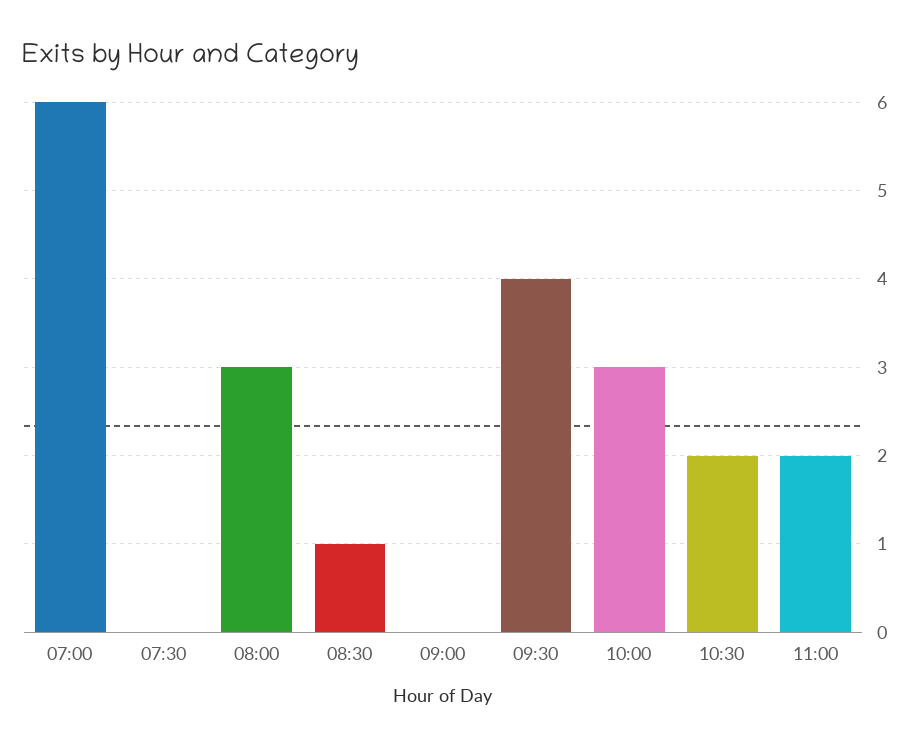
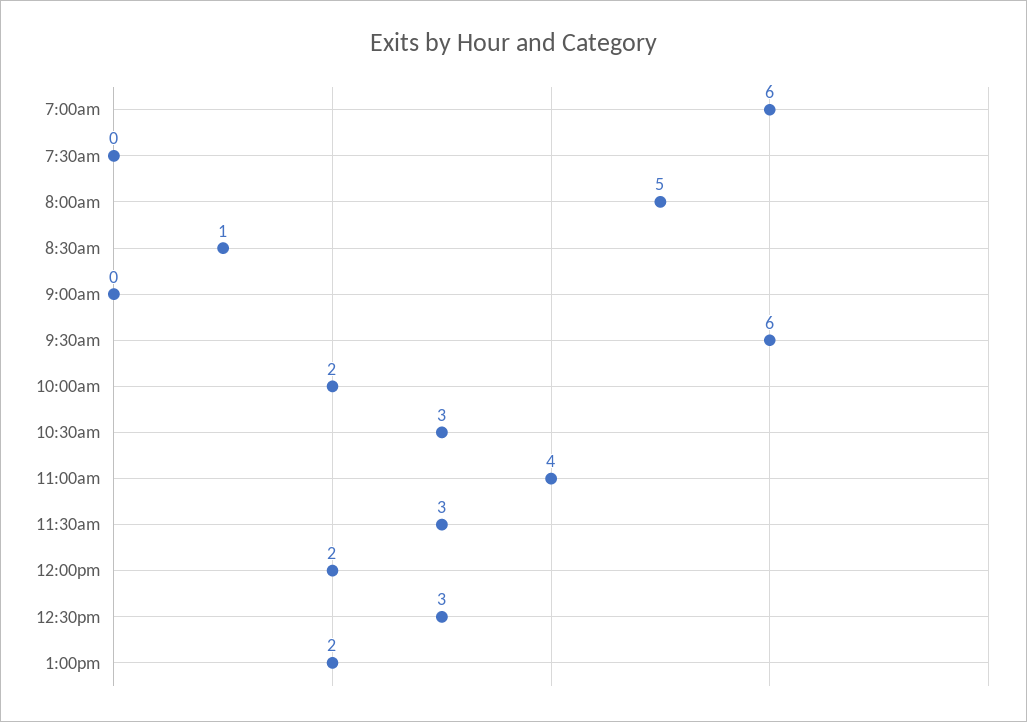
08:00: 3 -> 5
09:30: 4 -> 6
10:00: 3 -> 2
10:30: 2 -> 3
11:00: 2 -> 4
11:30am: none -> 3
12:00pm: none -> 2
12:30pm: none -> 3
1:00pm: none -> 2

